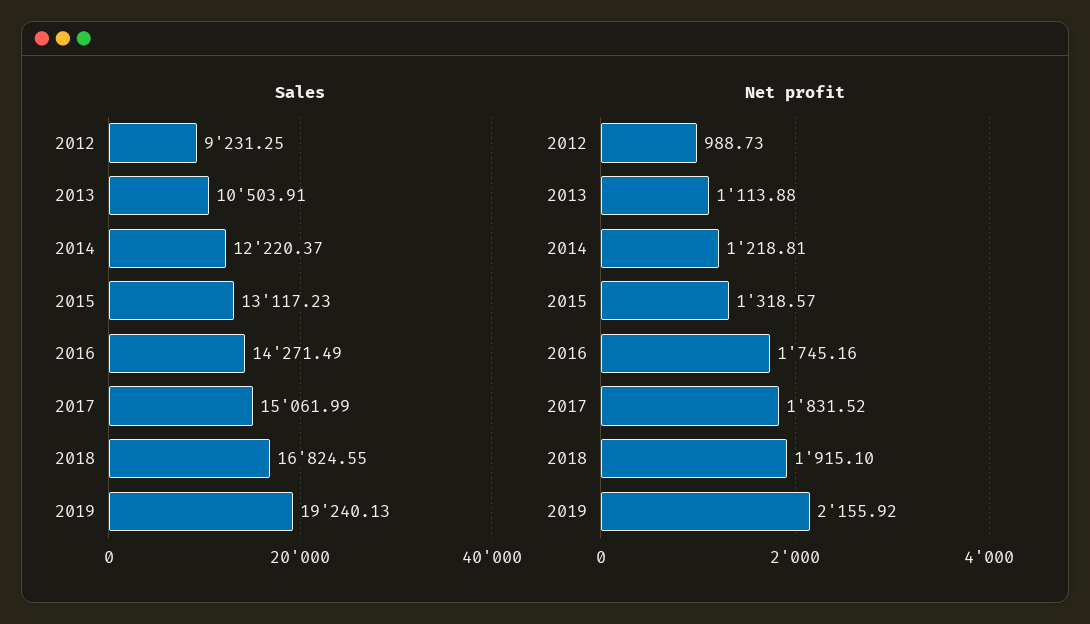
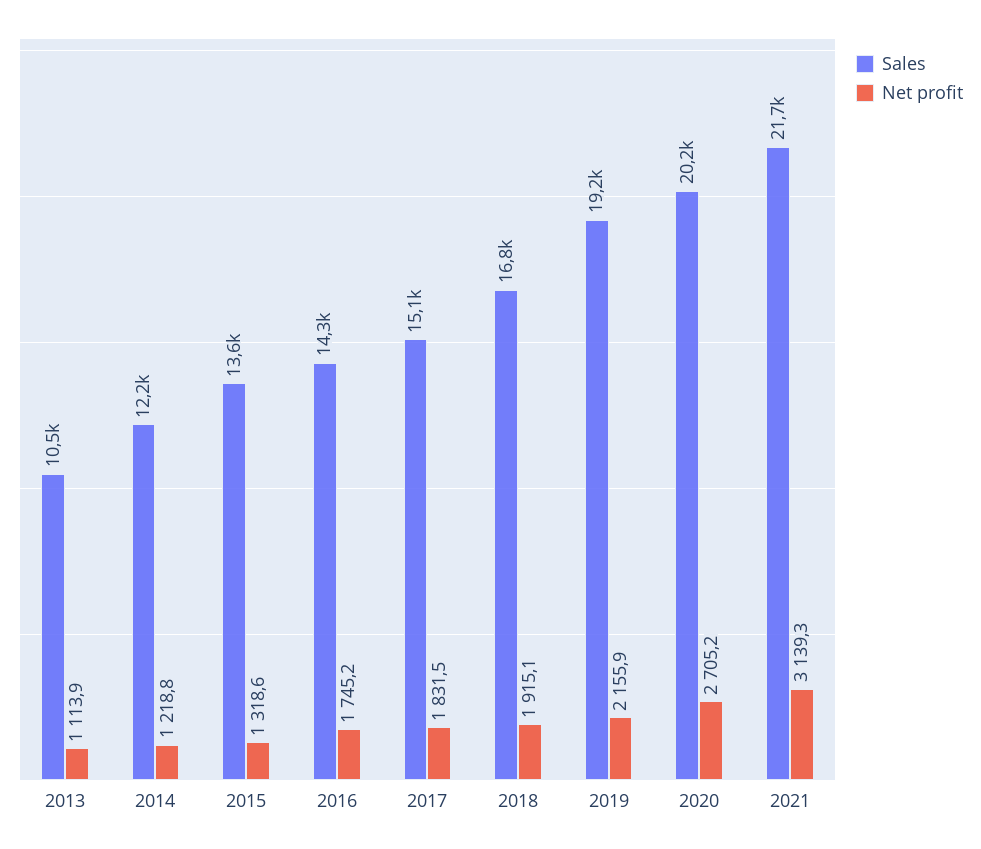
Sales, 2012: 9231.25 -> none
Sales, 2015: 13117.23 -> 13600
Net profit, 2012: 988.73 -> none
Sales, 2020: none -> 20200
Net profit, 2020: none -> 2705.2
Sales, 2021: none -> 21700
Net profit, 2021: none -> 3139.3

